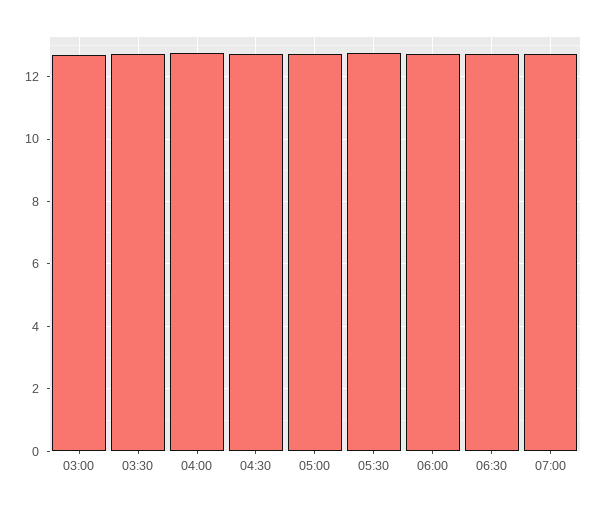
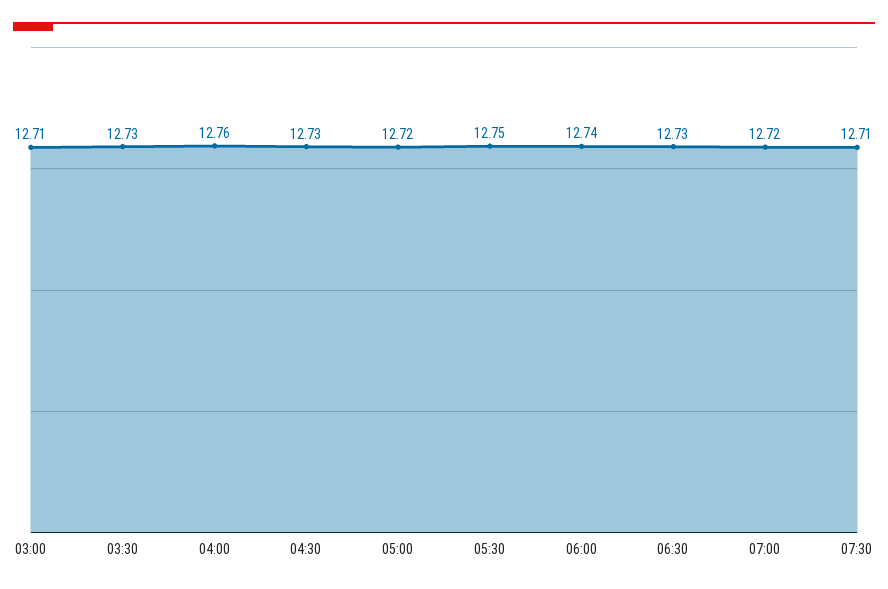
07:30: none -> 12.71

